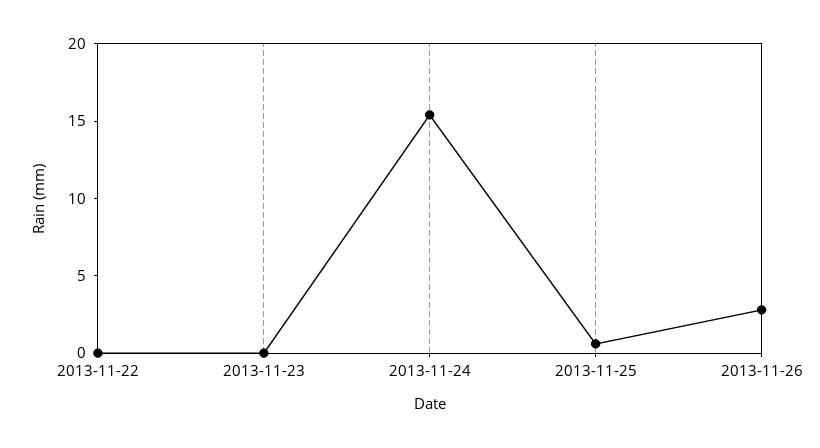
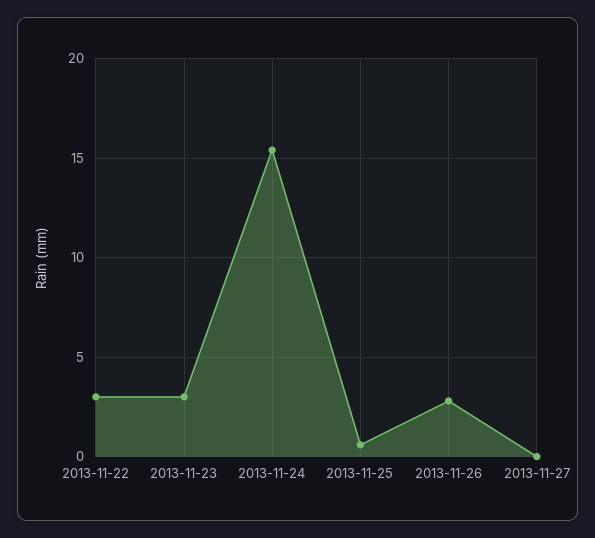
2013-11-22: 0 -> 3
2013-11-23: 0 -> 3
2013-11-27: none -> 0

